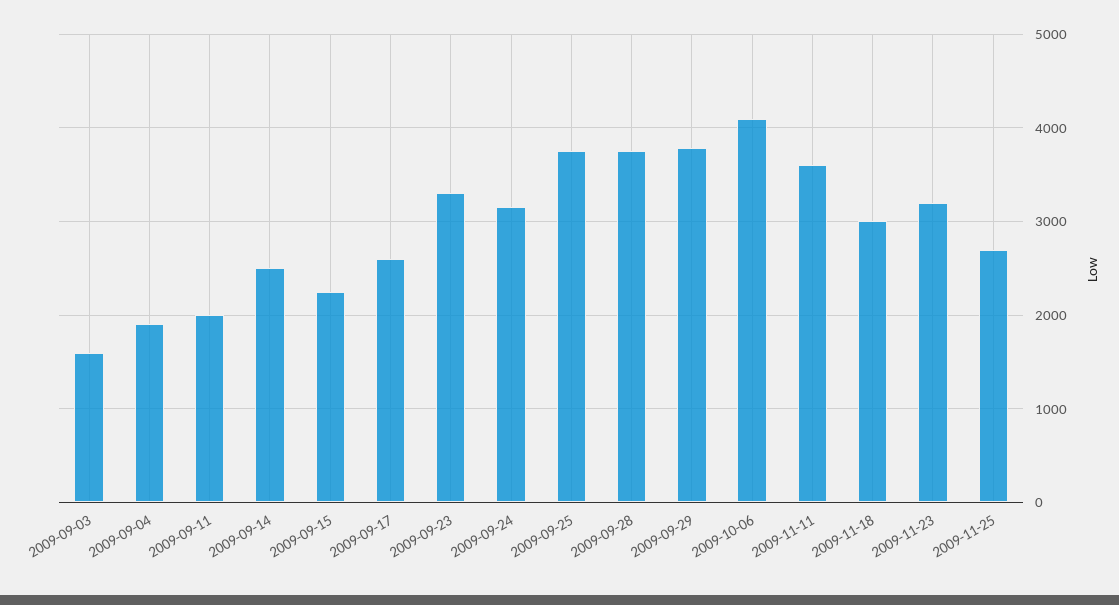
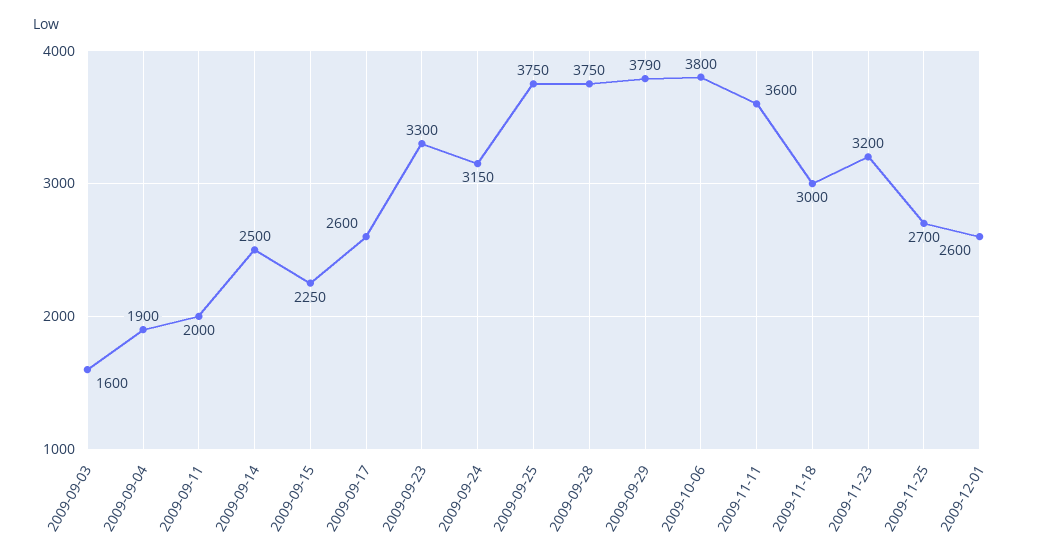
2009-10-06: 4100 -> 3800
2009-12-01: none -> 2600

